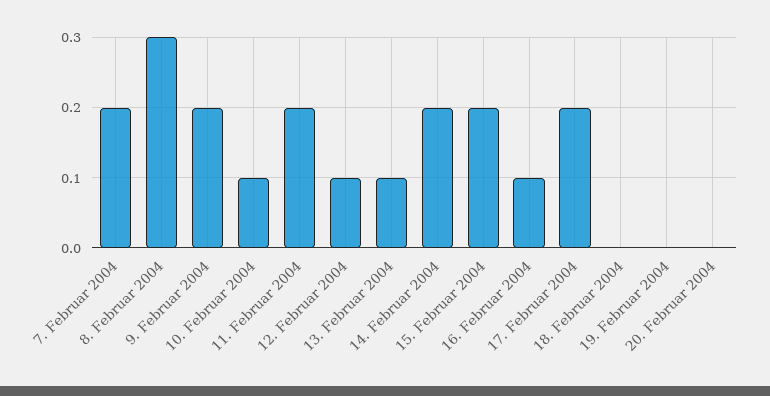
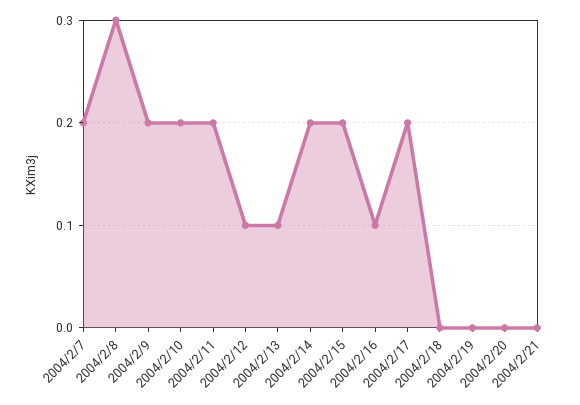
10. Februar 2004: 0.1 -> 0.2
2004/2/21: none -> 0

